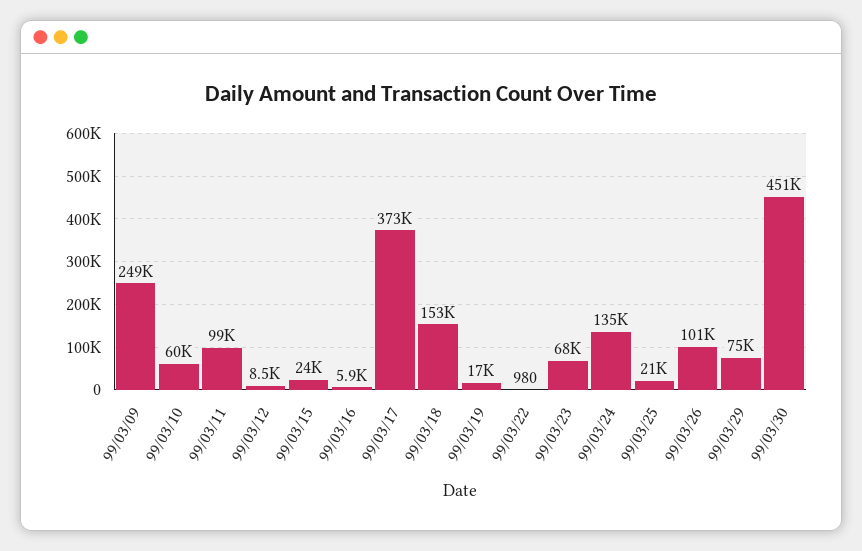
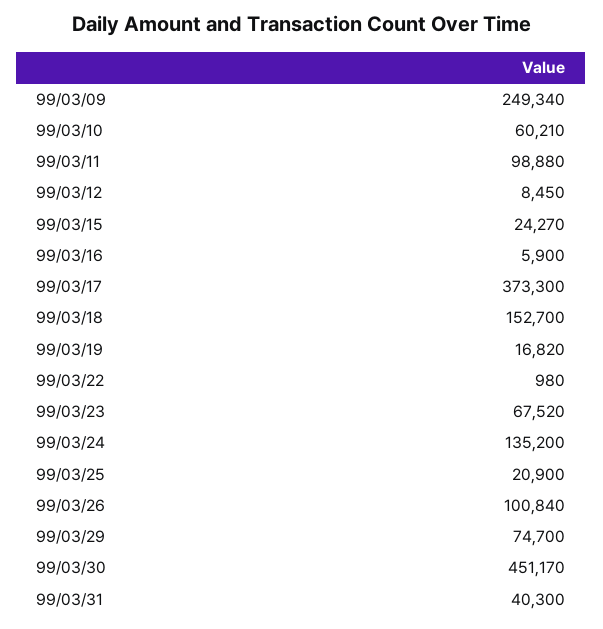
99/03/31: none -> 40300

